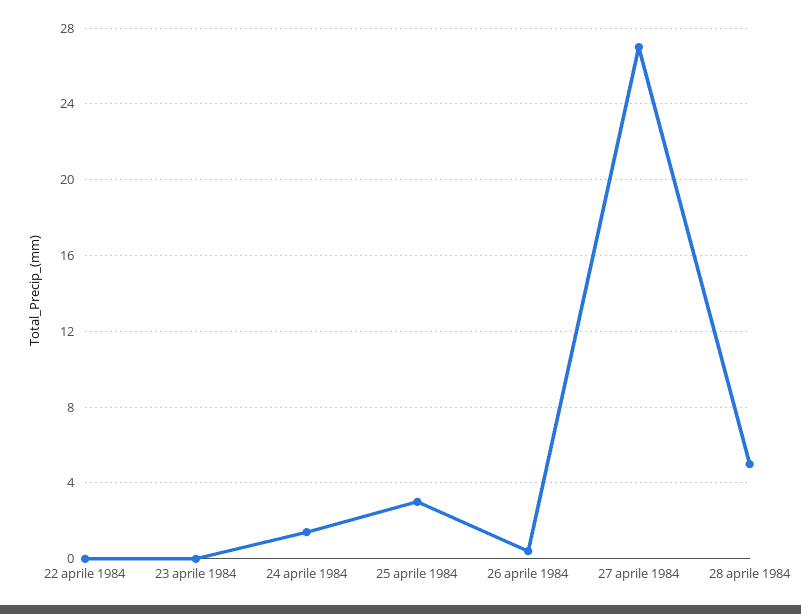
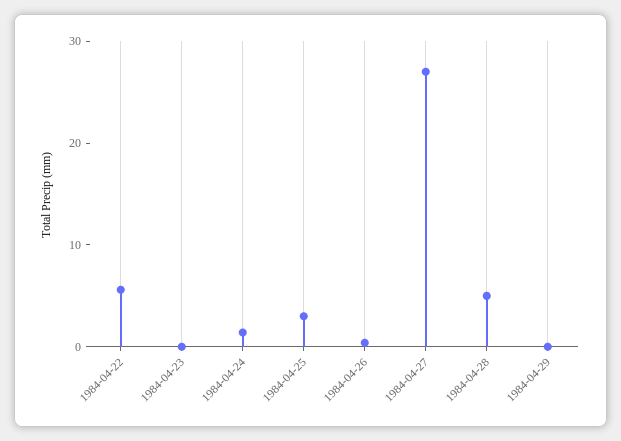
22 aprile 1984: 0 -> 6
1984-04-29: none -> 0

